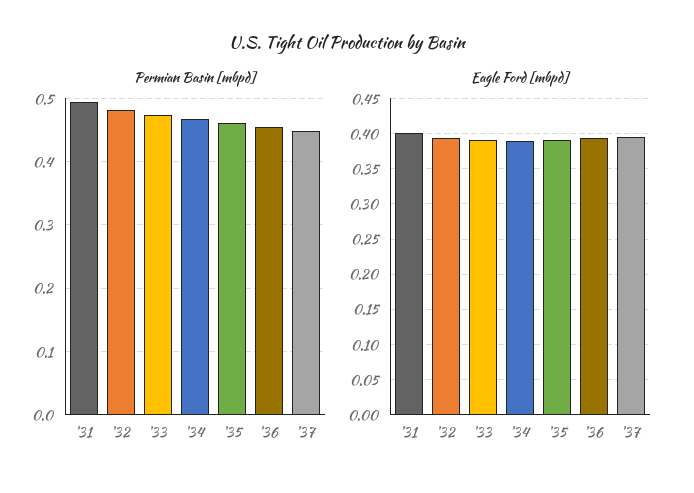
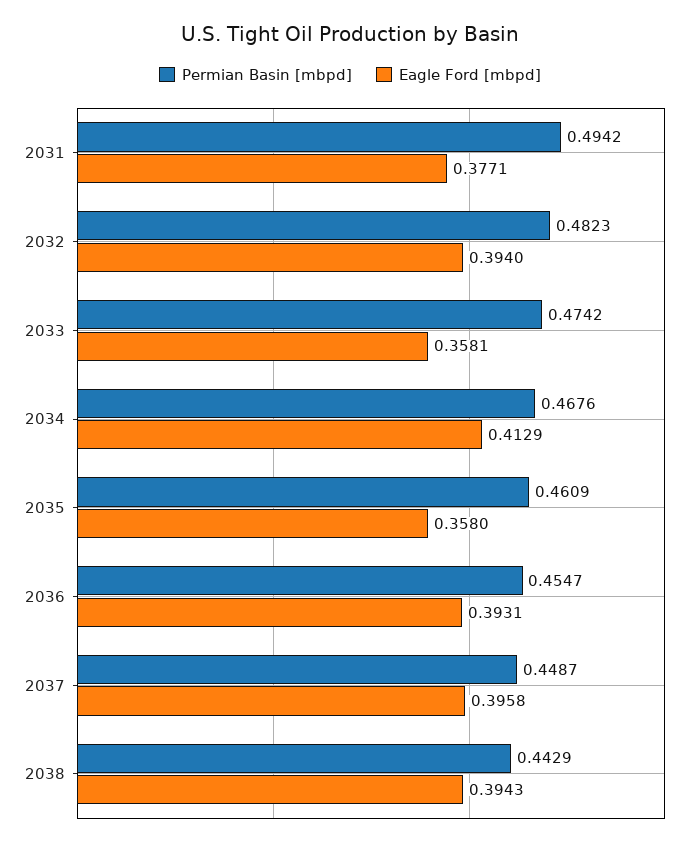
Eagle Ford [mbpd], '31: 0.4 -> 0.3771
Eagle Ford [mbpd], '33: 0.39 -> 0.3581
Eagle Ford [mbpd], '34: 0.39 -> 0.4129
Eagle Ford [mbpd], '35: 0.39 -> 0.358
Permian Basin [mbpd], 2038: none -> 0.4429
Eagle Ford [mbpd], 2038: none -> 0.3943

